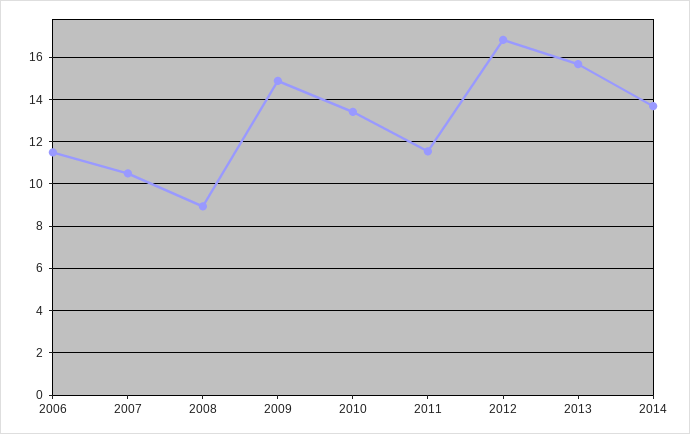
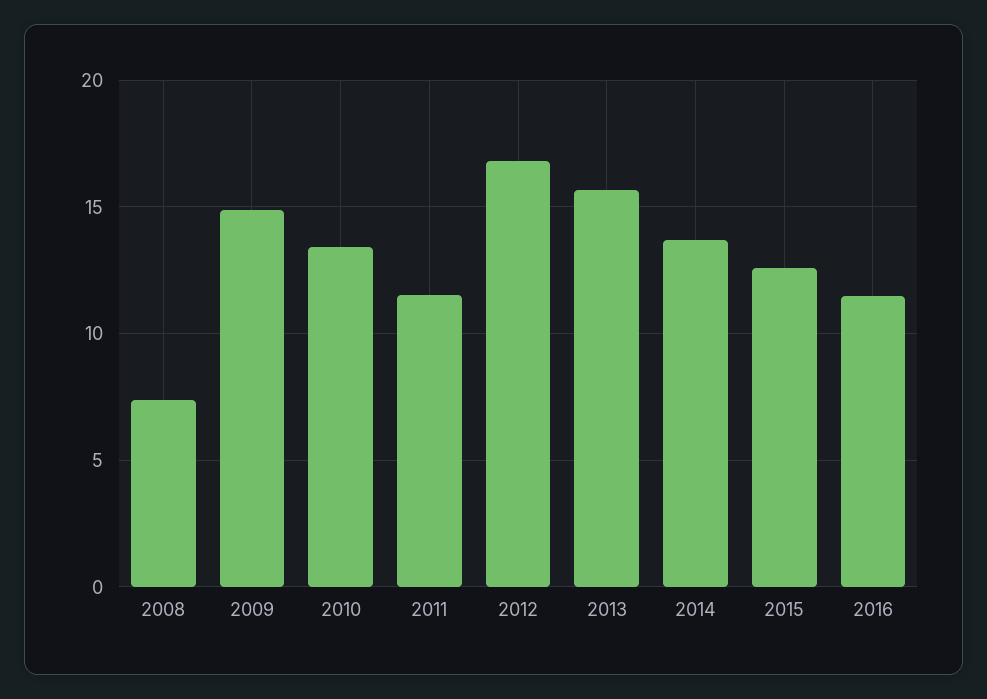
2006: 11.5 -> none
2007: 10.5 -> none
2008: 9 -> 7.5
2015: none -> 12.5
2016: none -> 11.5

